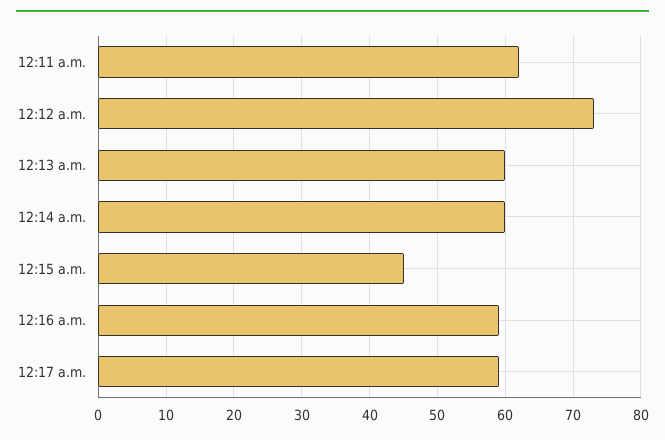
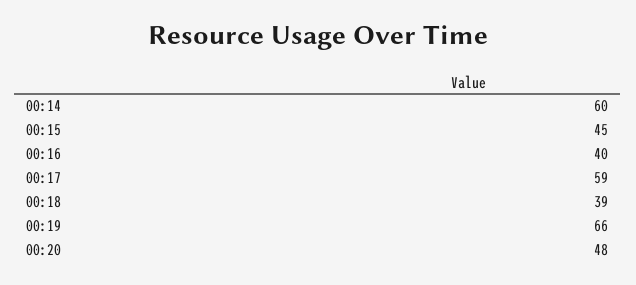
12:11 a.m.: 62 -> none
12:12 a.m.: 73 -> none
12:13 a.m.: 60 -> none
12:16 a.m.: 59 -> 40
00:18: none -> 39
00:19: none -> 66
00:20: none -> 48

